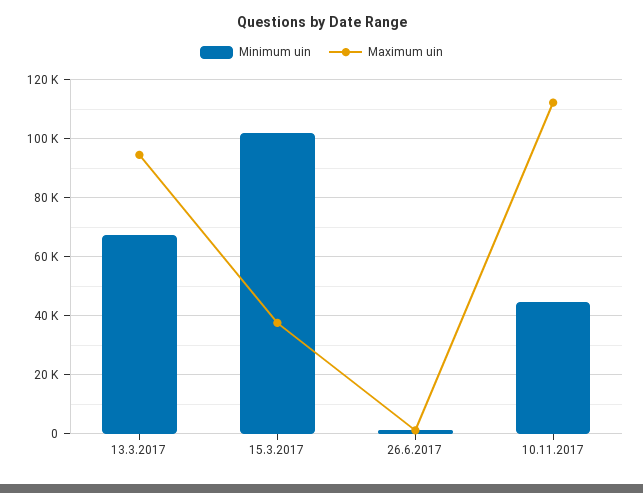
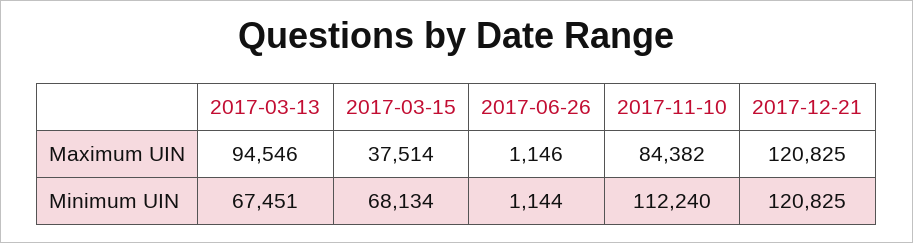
Minimum uin, 15.3.2017: 102500 -> 68134
Minimum uin, 10.11.2017: 45000 -> 112240
Maximum uin, 10.11.2017: 112500 -> 84382
Maximum uin, 2017-12-21: none -> 120825
Minimum uin, 2017-12-21: none -> 120825

